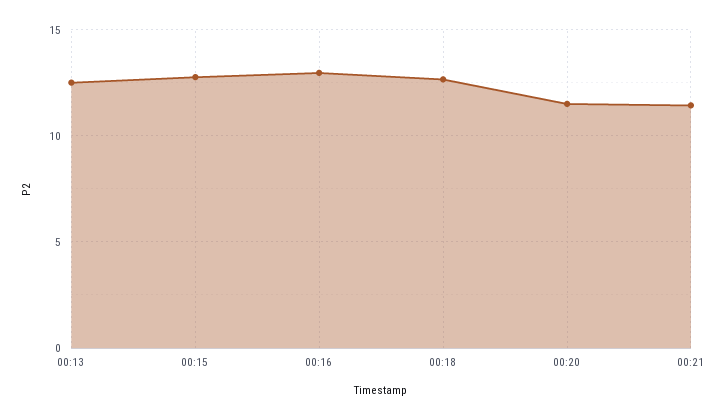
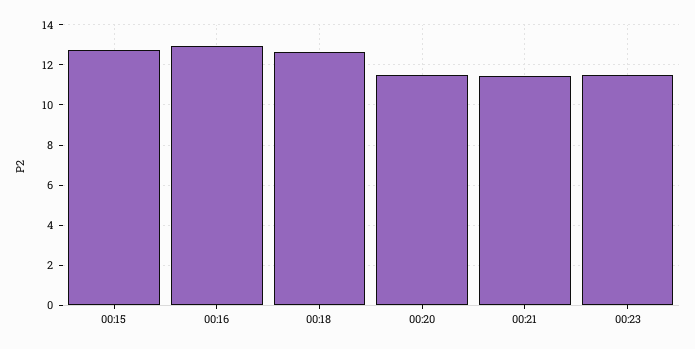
00:13: 12.5 -> none
00:23: none -> 11.5

